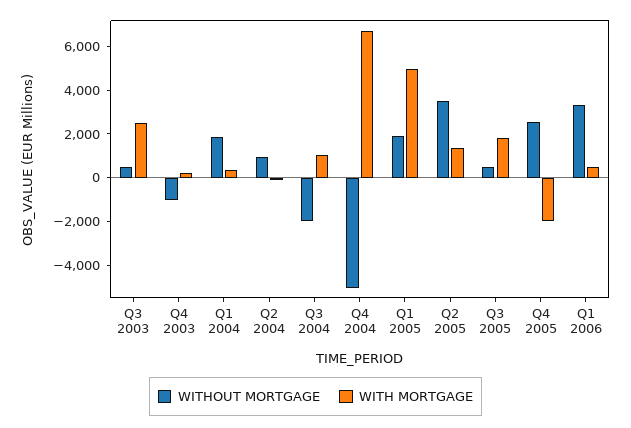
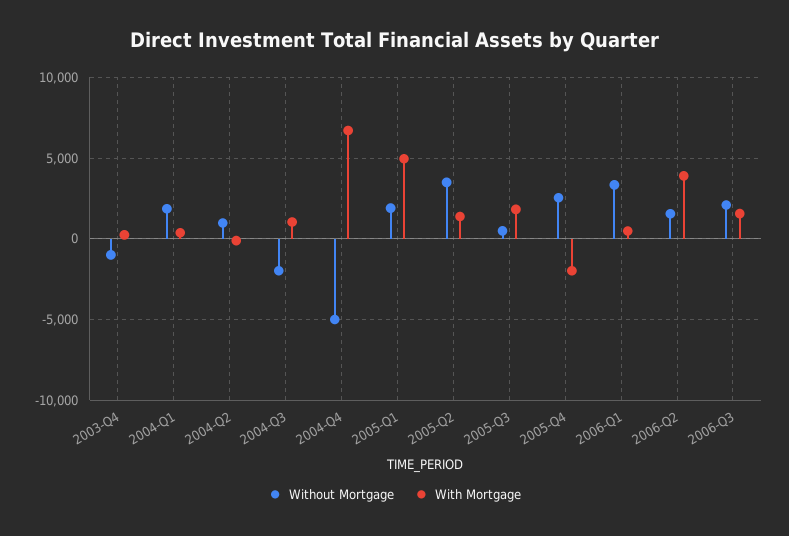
WITHOUT MORTGAGE, Q3 2003: 500 -> none
WITH MORTGAGE, Q3 2003: 2500 -> none
WITHOUT MORTGAGE, 2006-Q2: none -> 1500
WITH MORTGAGE, 2006-Q2: none -> 4000
WITHOUT MORTGAGE, 2006-Q3: none -> 2000
WITH MORTGAGE, 2006-Q3: none -> 1500

